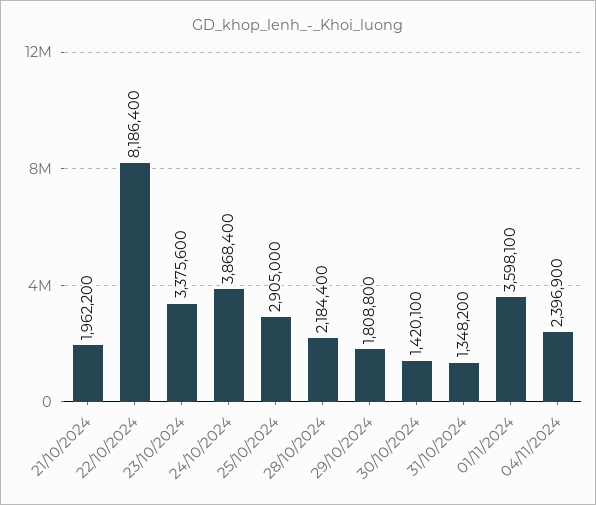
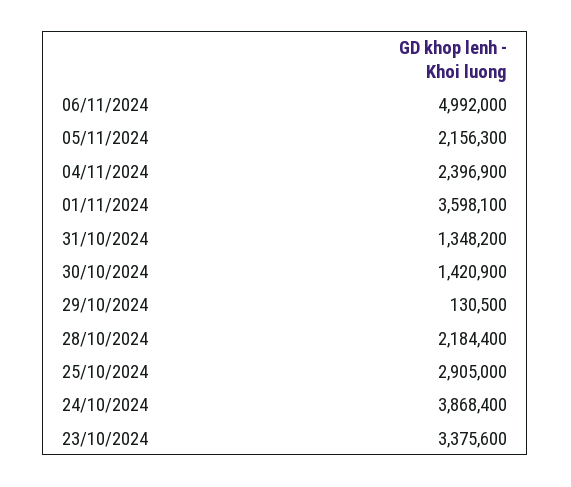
21/10/2024: 1962200 -> none
22/10/2024: 8186400 -> none
29/10/2024: 1808800 -> 130500
30/10/2024: 1420100 -> 1420900
06/11/2024: none -> 4992000
05/11/2024: none -> 2156300

